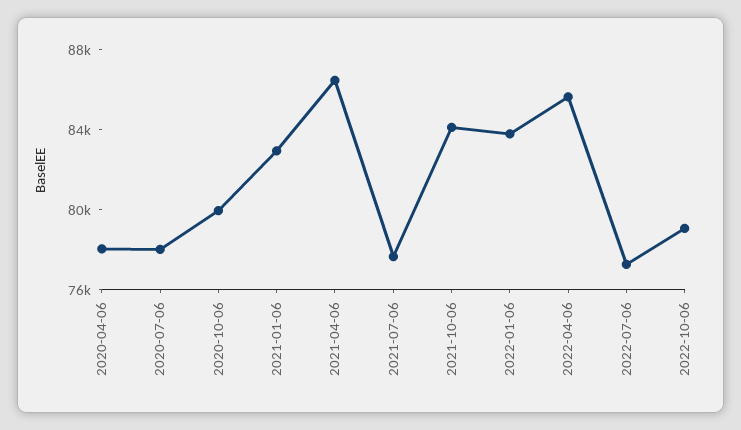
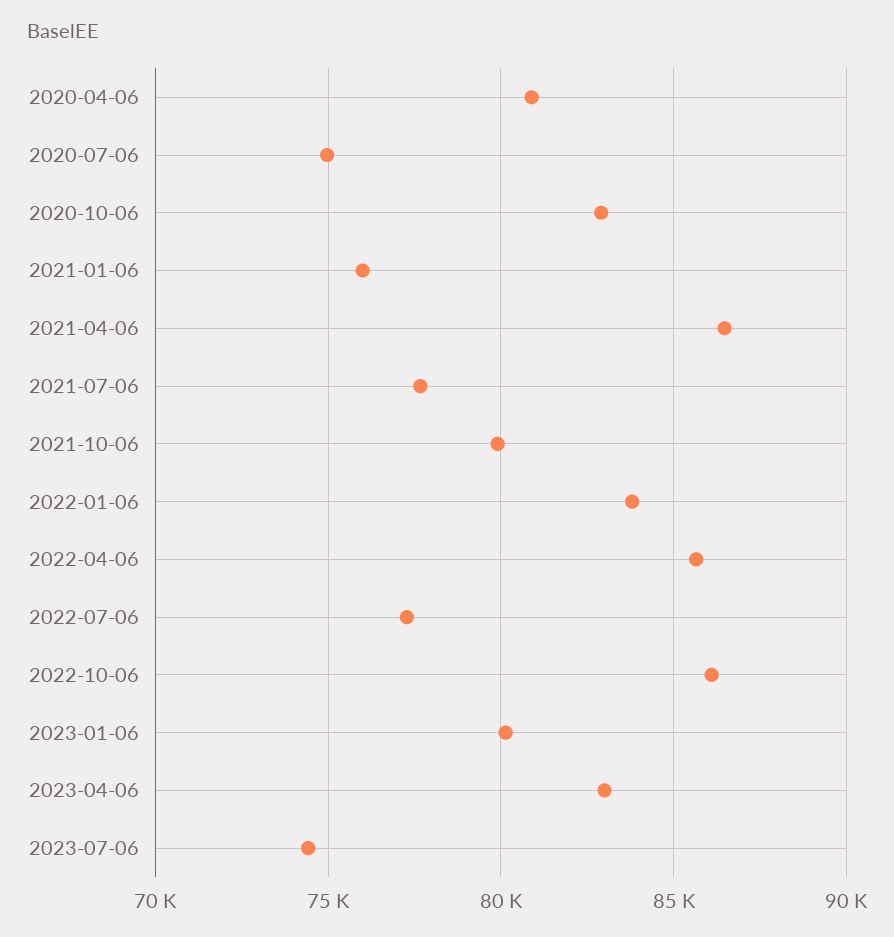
2020-04-06: 78000 -> 81000
2020-07-06: 78000 -> 75000
2020-10-06: 80000 -> 83000
2021-01-06: 83000 -> 76000
2021-10-06: 84000 -> 80000
2022-10-06: 79000 -> 86000
2023-01-06: none -> 80000
2023-04-06: none -> 83000
2023-07-06: none -> 74500

